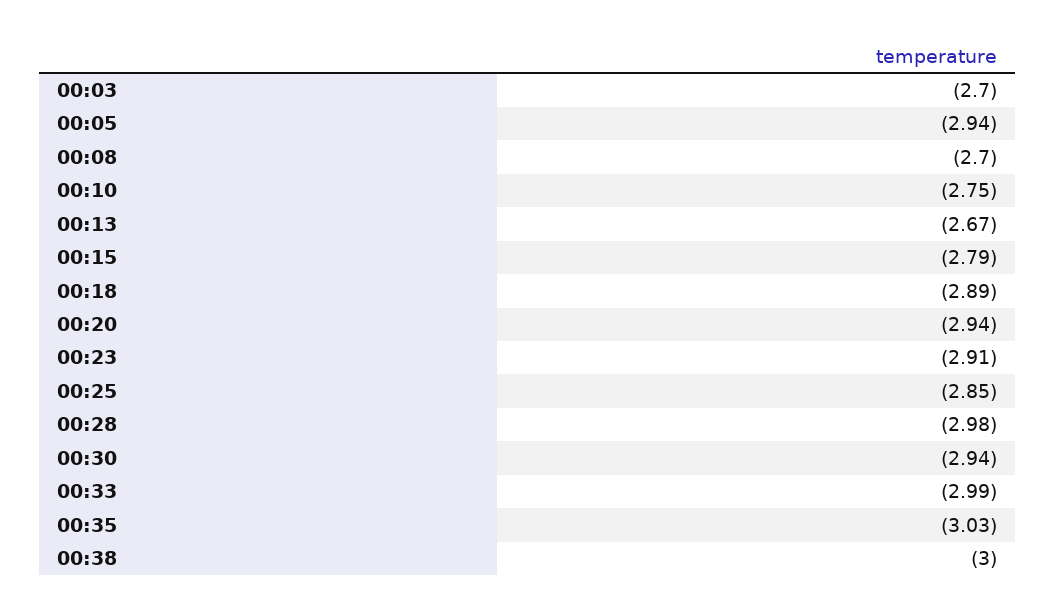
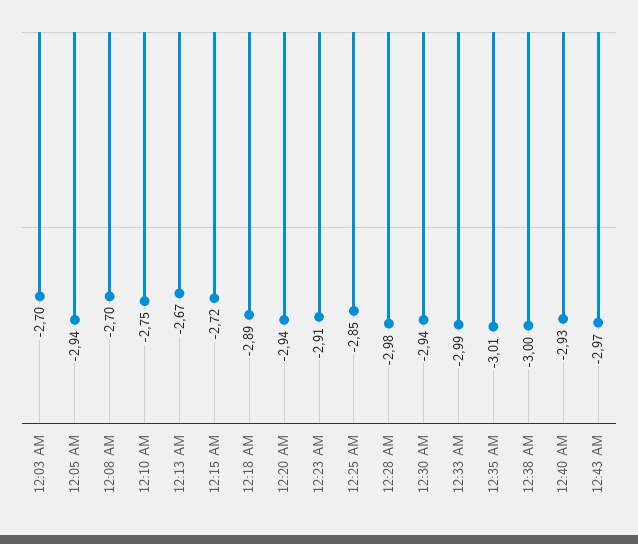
00:15: -2.79 -> -2.72
00:35: -3.03 -> -3.01
12:40 AM: none -> -2.93
12:43 AM: none -> -2.97

